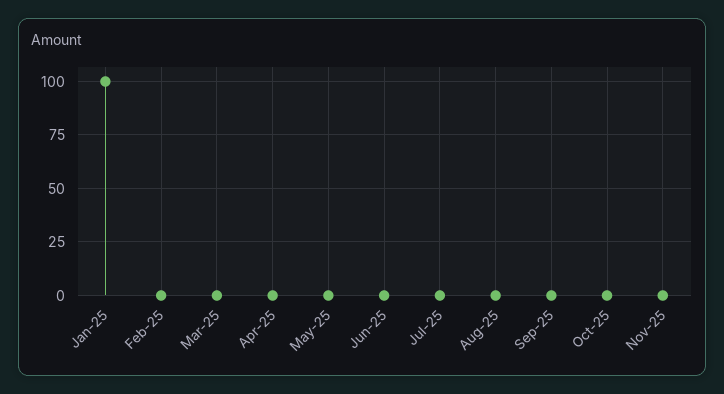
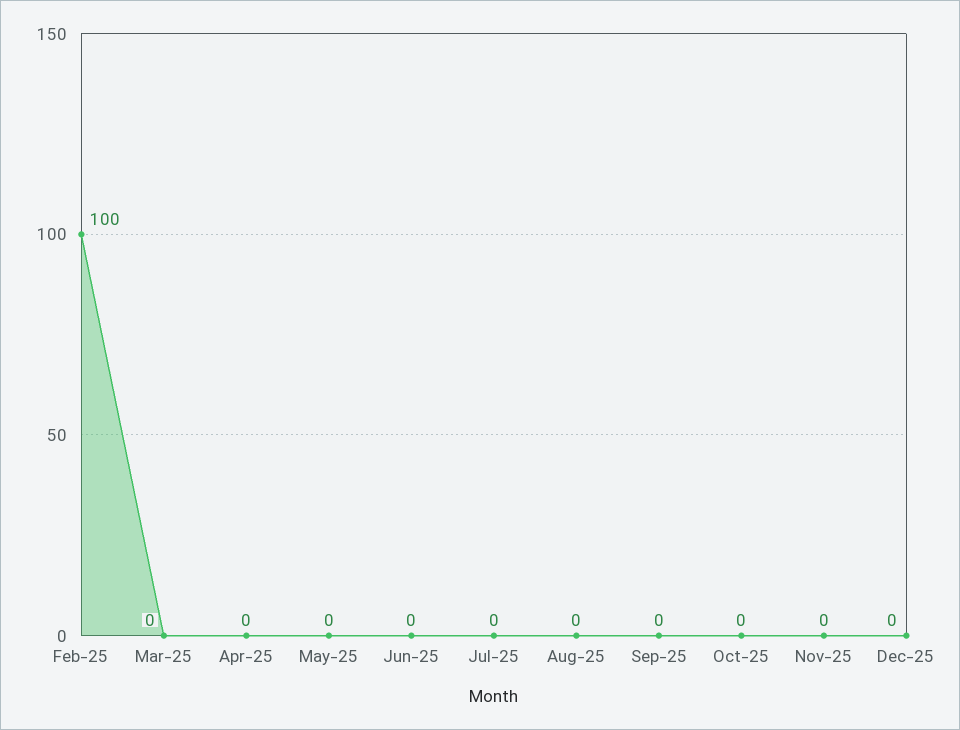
Jan-25: 100 -> none
Feb-25: 0 -> 100
Dec-25: none -> 0

